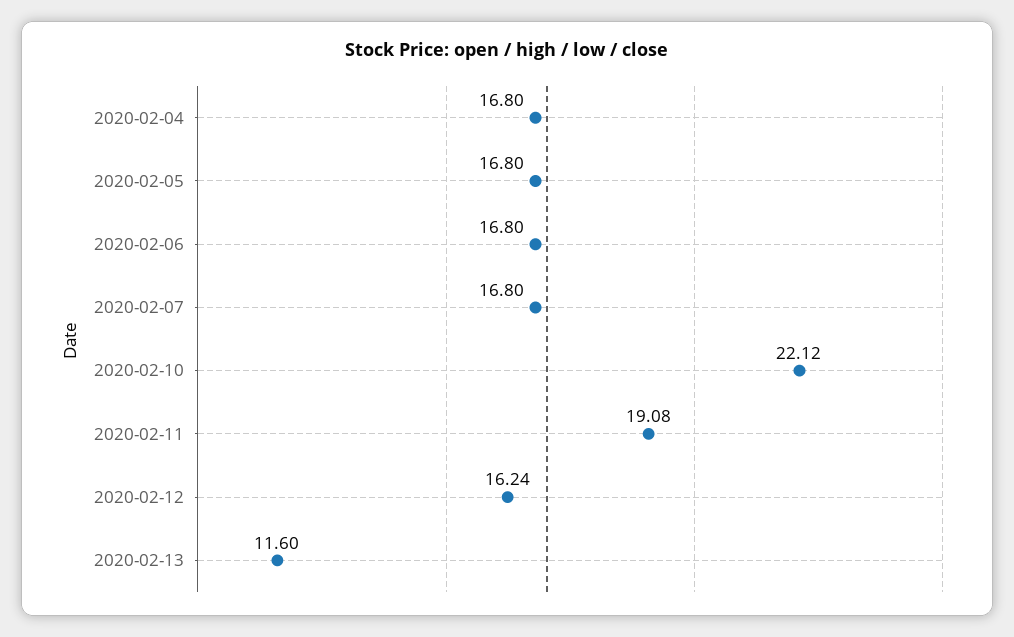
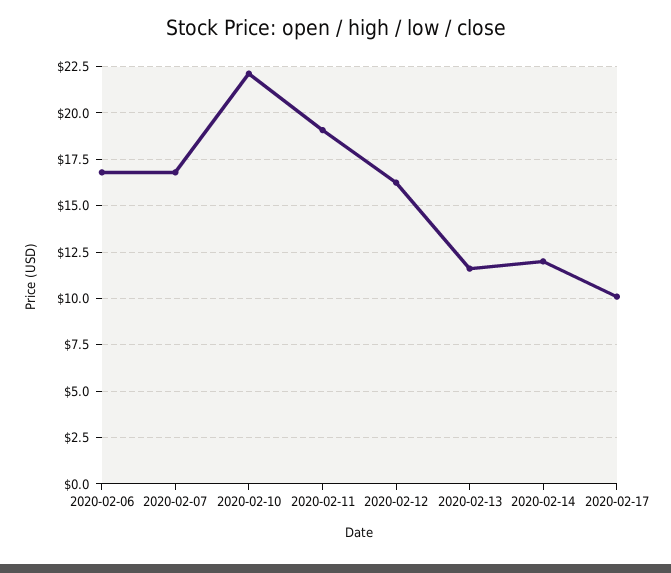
2020-02-04: 16.8 -> none
2020-02-05: 16.8 -> none
2020-02-14: none -> 12
2020-02-17: none -> 10

